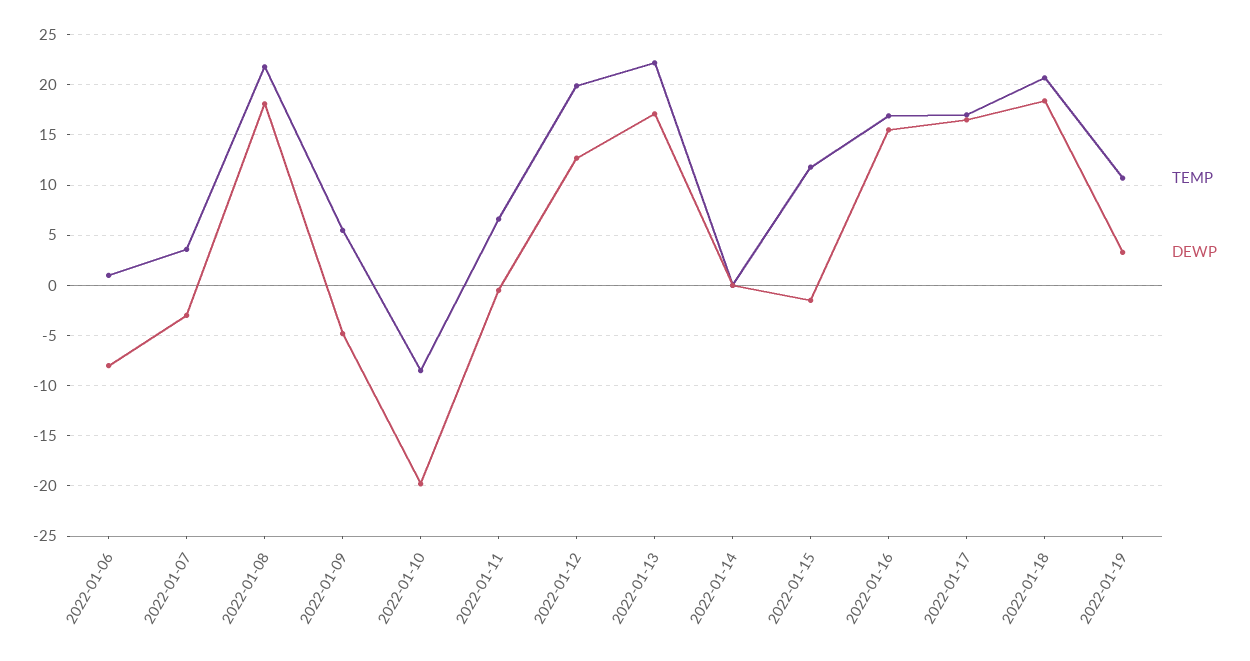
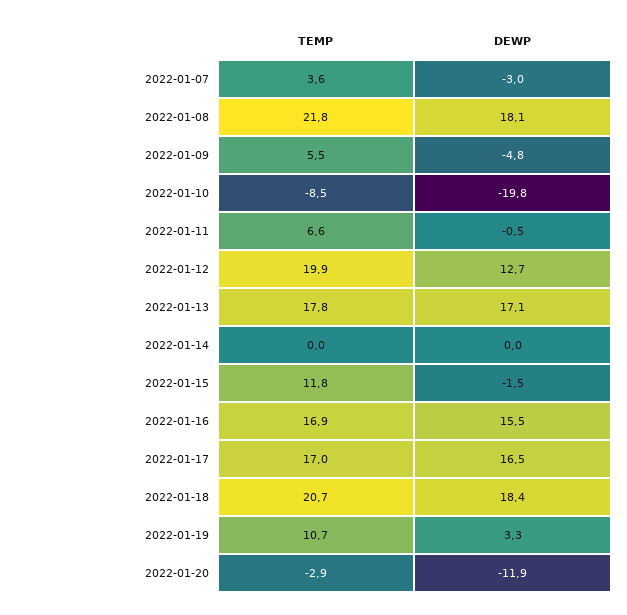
TEMP, 2022-01-06: 1 -> none
DEWP, 2022-01-06: -8 -> none
TEMP, 2022-01-13: 22 -> 17.8
TEMP, 2022-01-20: none -> -2.9
DEWP, 2022-01-20: none -> -11.9

